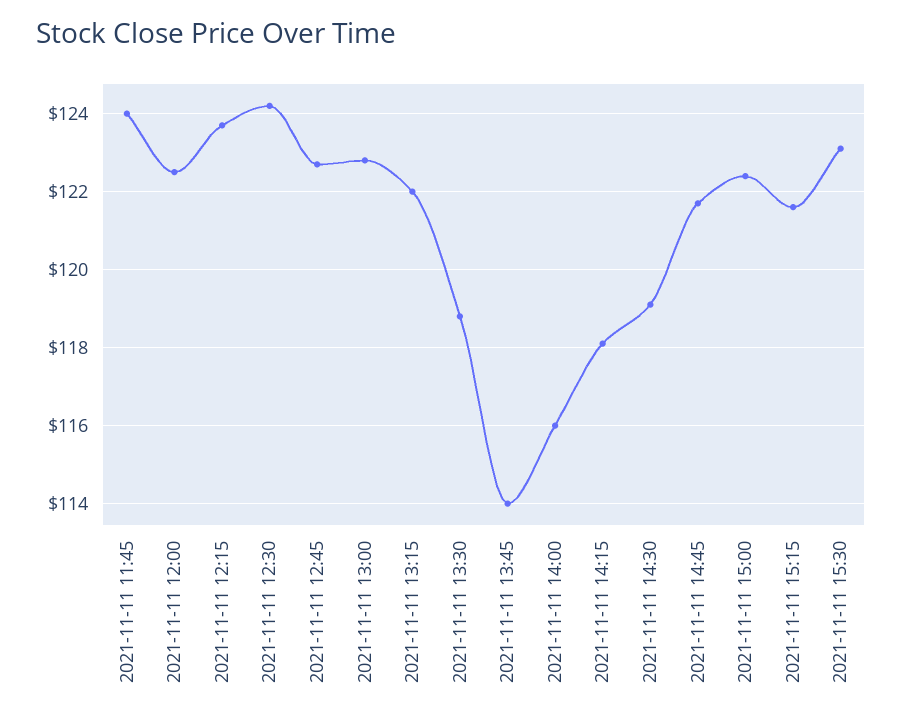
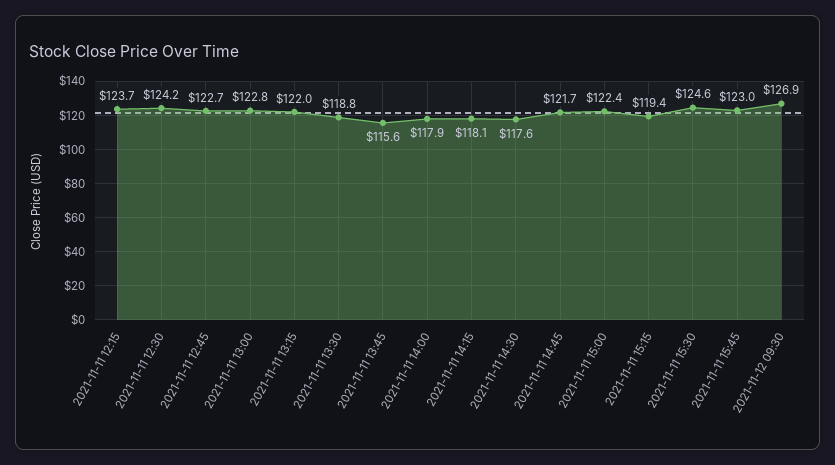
2021-11-11 11:45: 124 -> none
2021-11-11 12:00: 122.5 -> none
2021-11-11 13:45: 114 -> 115.6
2021-11-11 14:00: 116 -> 117.9
2021-11-11 14:30: 119 -> 117.6
2021-11-11 15:15: 121.5 -> 119.4
2021-11-11 15:30: 123 -> 124.6
2021-11-11 15:45: none -> 123
2021-11-12 09:30: none -> 126.9

